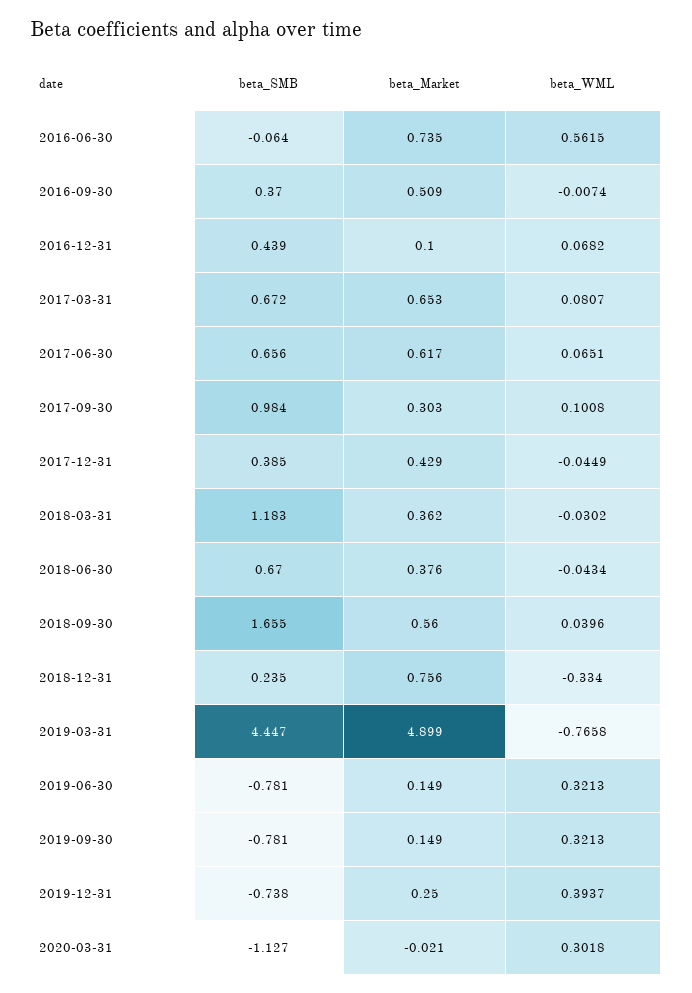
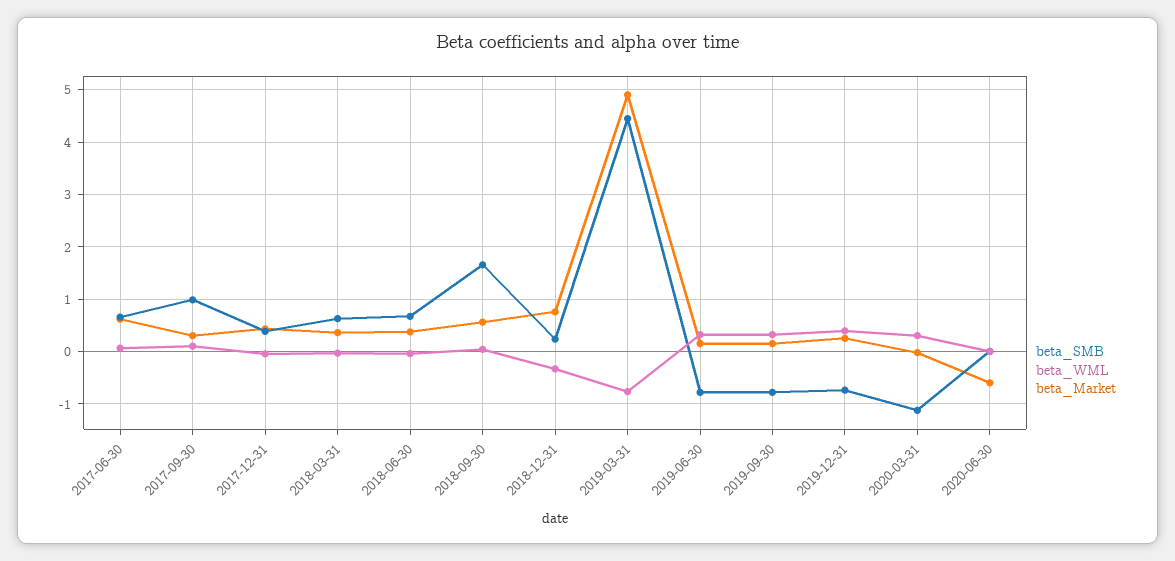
beta_SMB, 2016-06-30: -0.064 -> none
beta_Market, 2016-06-30: 0.735 -> none
beta_WML, 2016-06-30: 0.5615 -> none
beta_SMB, 2016-09-30: 0.37 -> none
beta_Market, 2016-09-30: 0.509 -> none
beta_WML, 2016-09-30: -0.0074 -> none
beta_SMB, 2016-12-31: 0.439 -> none
beta_Market, 2016-12-31: 0.1 -> none
beta_WML, 2016-12-31: 0.0682 -> none
beta_SMB, 2017-03-31: 0.672 -> none
beta_Market, 2017-03-31: 0.653 -> none
beta_WML, 2017-03-31: 0.0807 -> none
beta_SMB, 2018-03-31: 1.183 -> 0.6
beta_SMB, 2020-06-30: none -> 0
beta_WML, 2020-06-30: none -> 0
beta_Market, 2020-06-30: none -> -0.6

